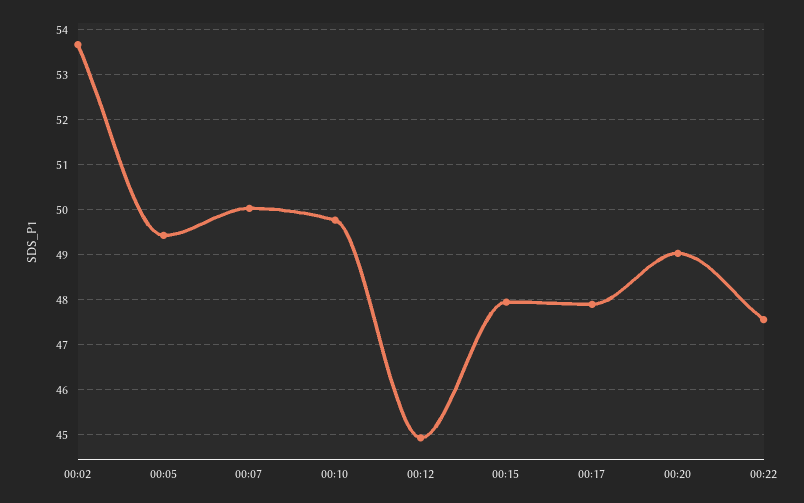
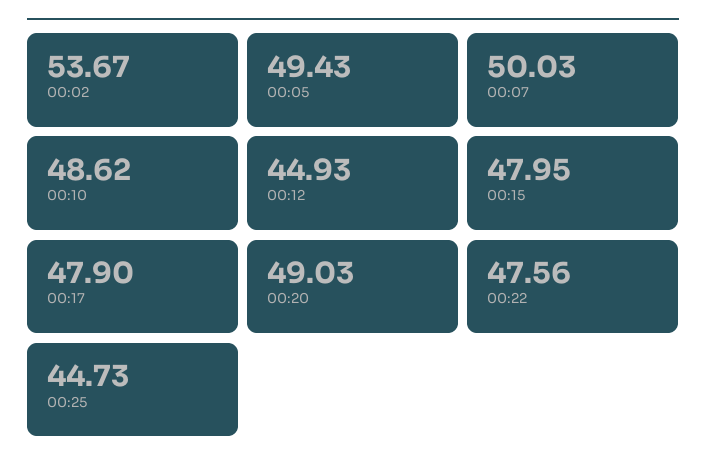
00:10: 49.8 -> 48.62
00:25: none -> 44.73

